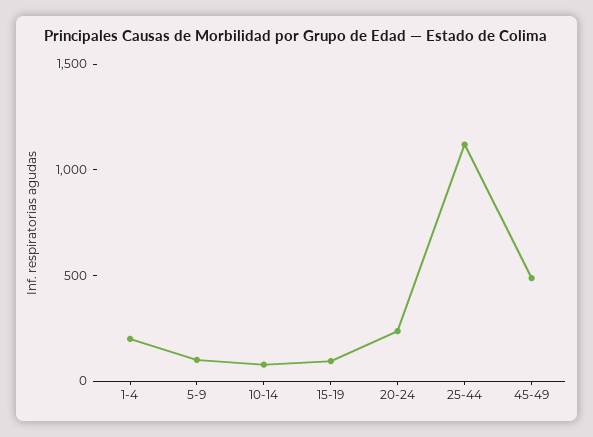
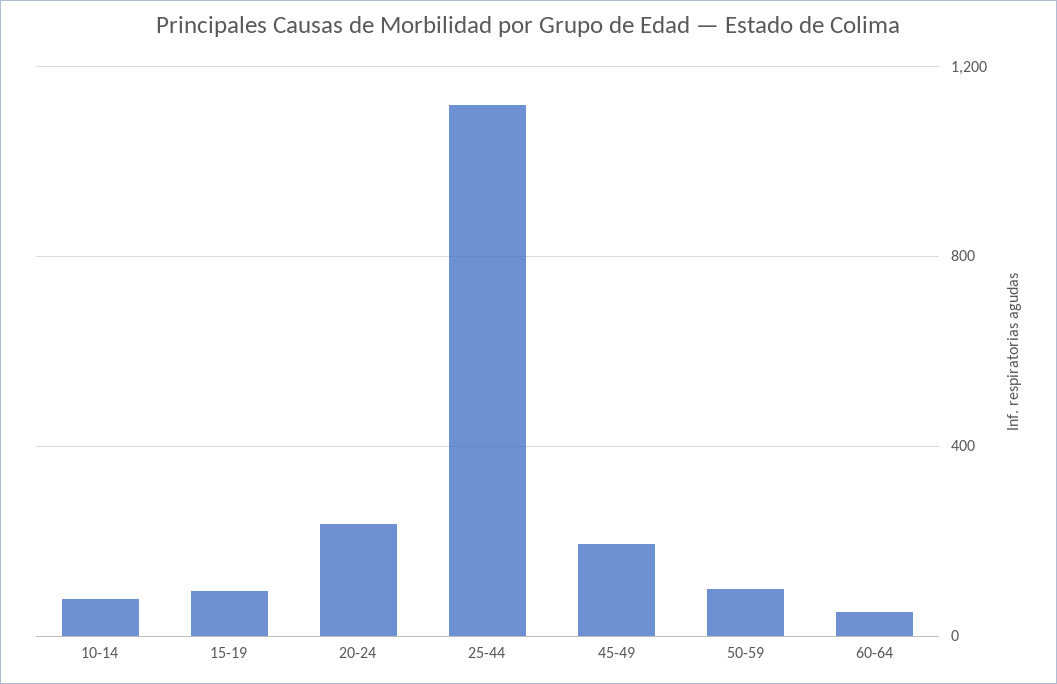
1-4: 200 -> none
5-9: 100 -> none
45-49: 500 -> 200
50-59: none -> 100
60-64: none -> 50

